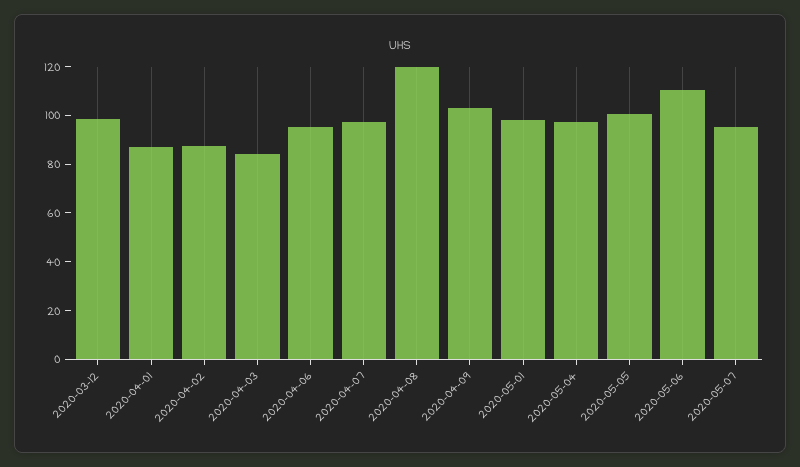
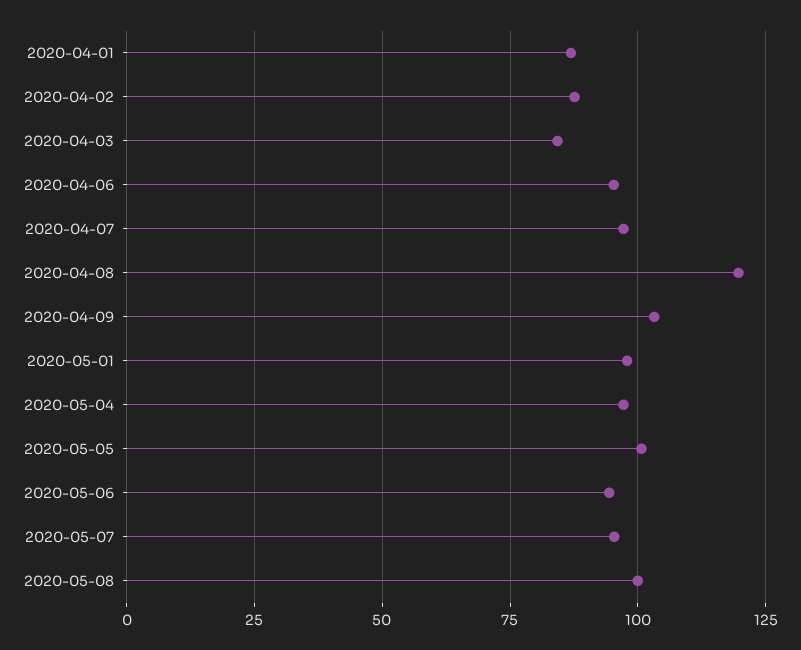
2020-03-12: 100 -> none
2020-05-06: 110 -> 95
2020-05-08: none -> 100

